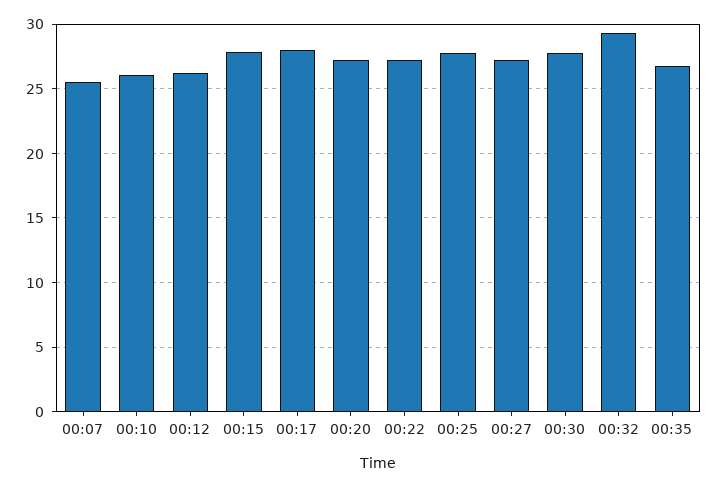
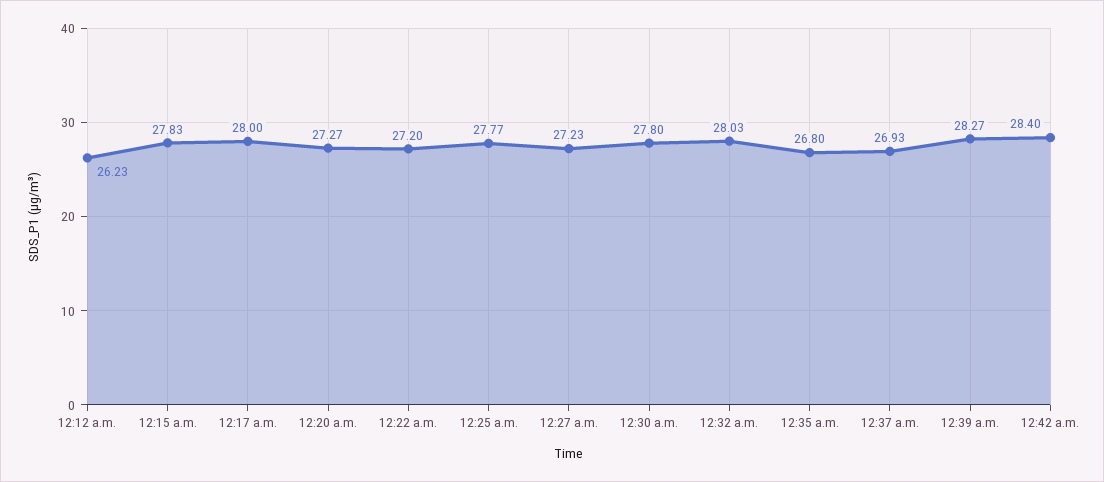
00:07: 25.5 -> none
00:10: 26 -> none
00:32: 29.5 -> 28.03
12:37 a.m.: none -> 26.93
12:39 a.m.: none -> 28.27
12:42 a.m.: none -> 28.4

